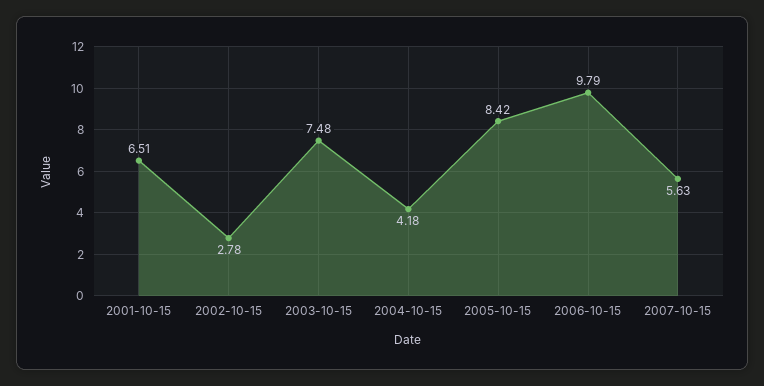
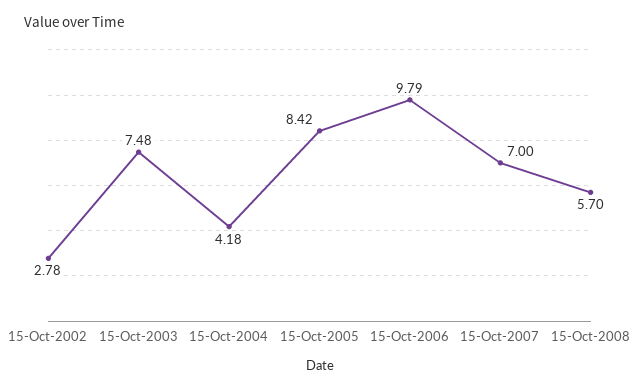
2001-10-15: 6.51 -> none
2007-10-15: 5.63 -> 7
15-Oct-2008: none -> 5.7

